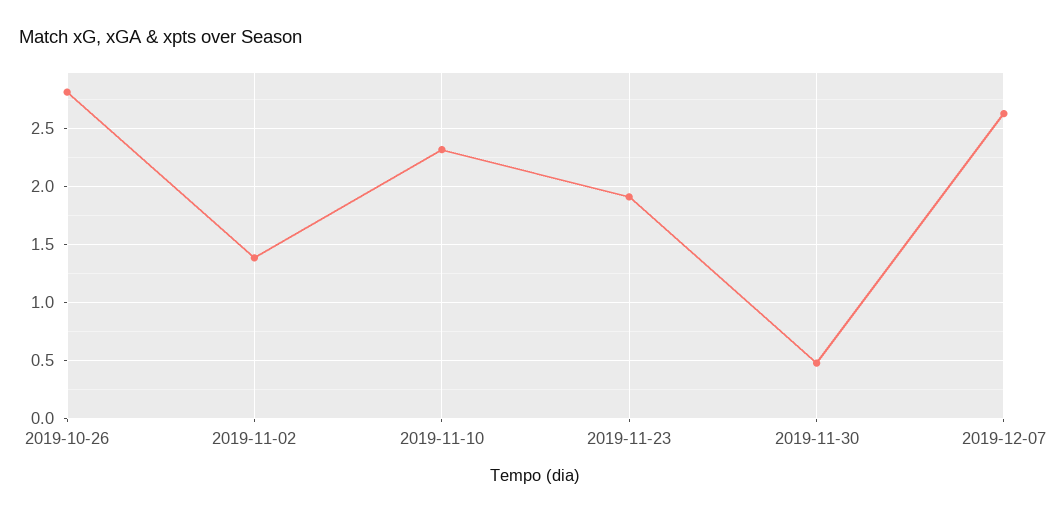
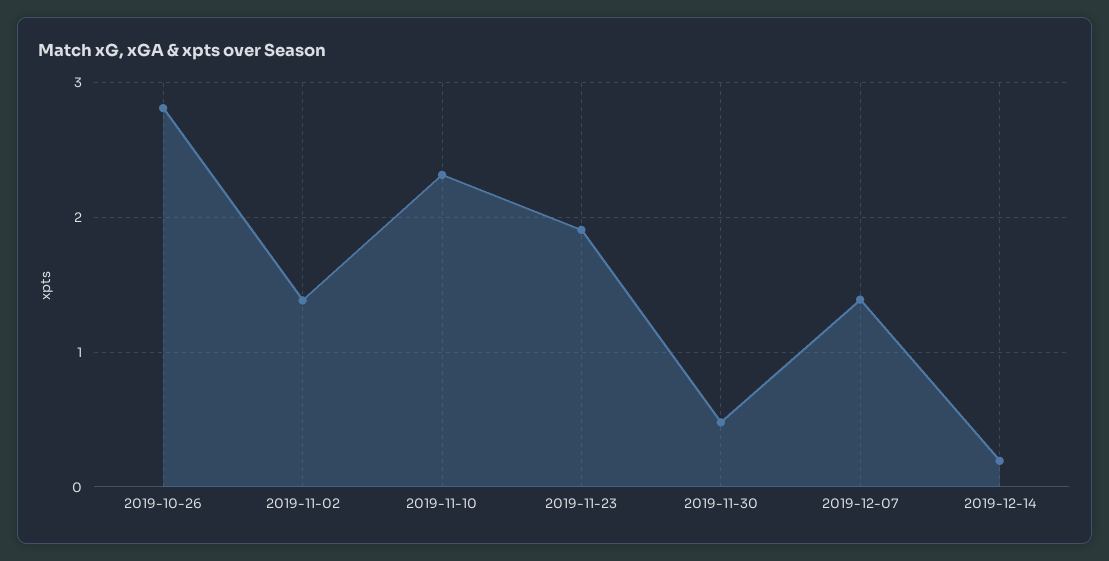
2019-12-07: 2.6 -> 1.4
2019-12-14: none -> 0.2

